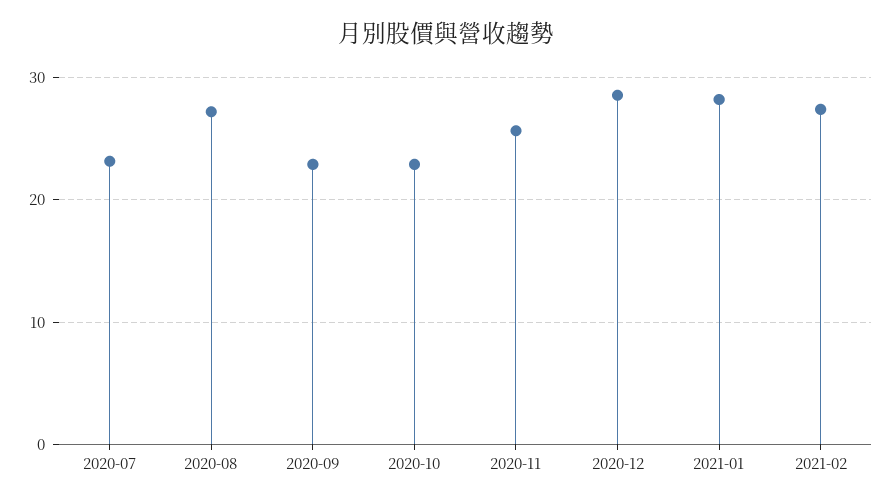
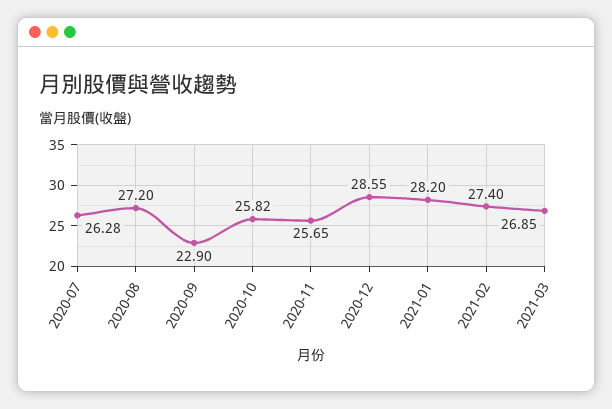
2020-07: 23 -> 26.28
2020-10: 23 -> 25.82
2021-03: none -> 26.85

